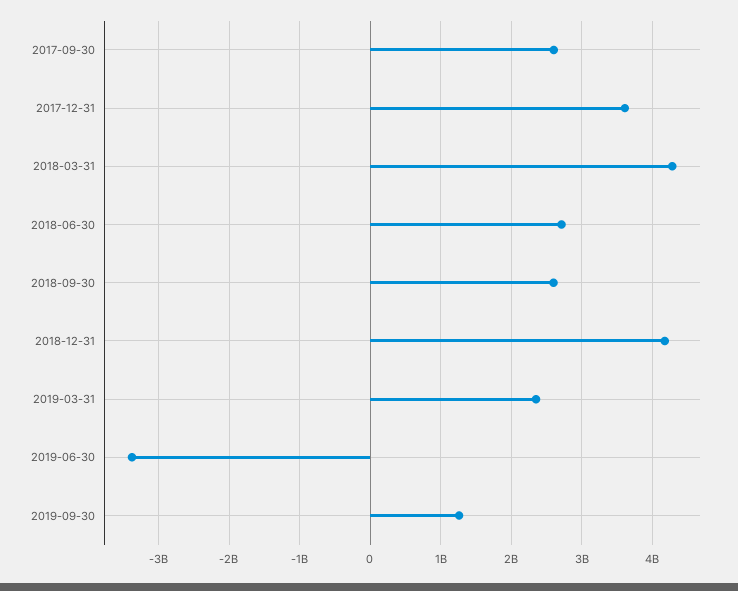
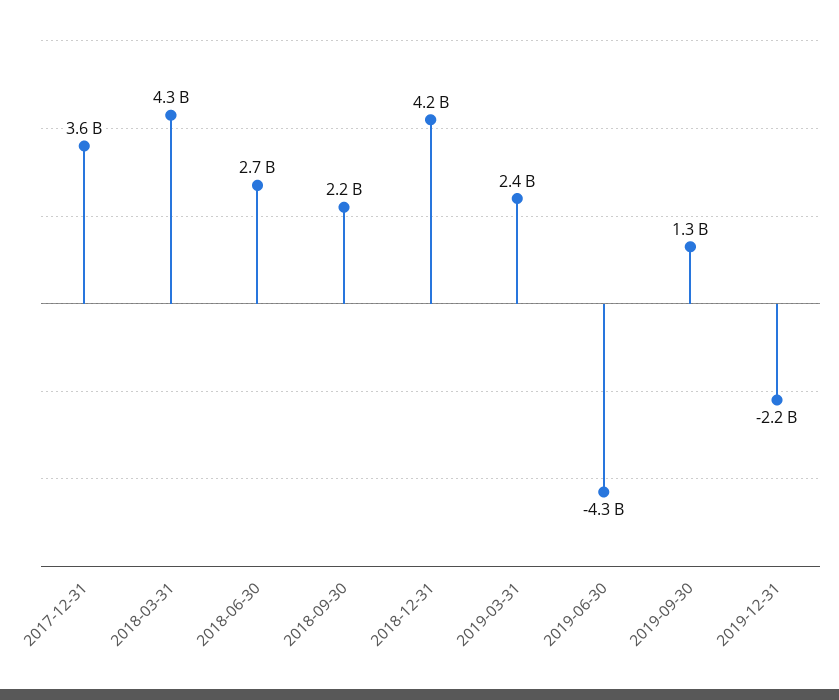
2017-09-30: 2600000000 -> none
2018-09-30: 2600000000 -> 2200000000
2019-06-30: -3400000000 -> -4300000000
2019-12-31: none -> -2200000000

